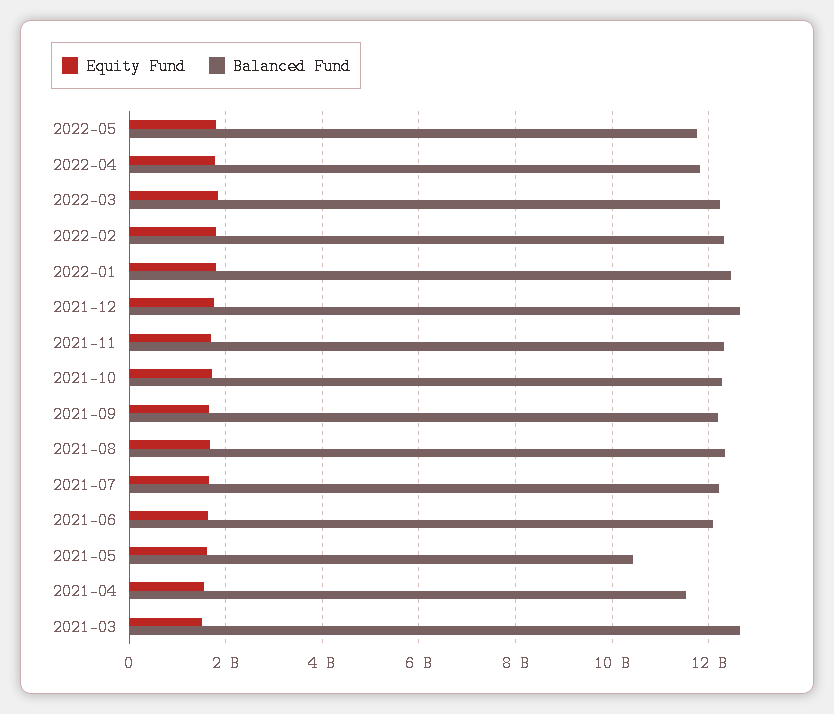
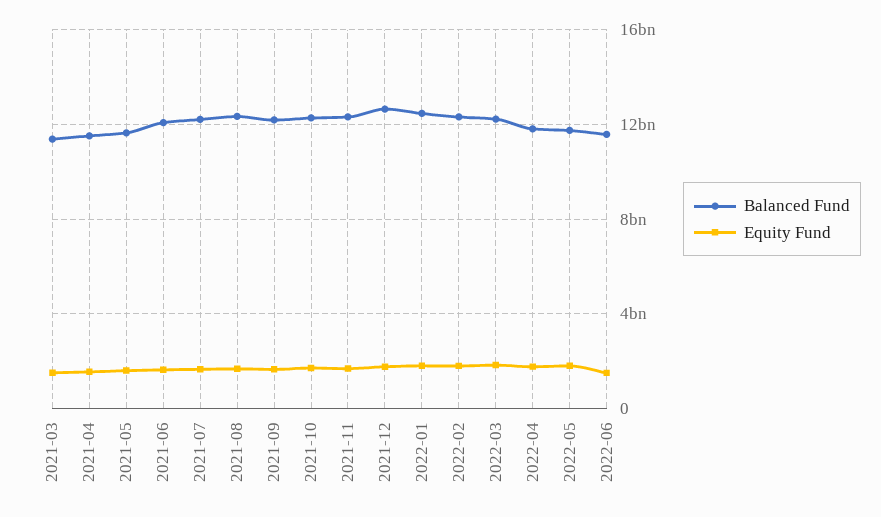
Balanced Fund, 2021-05: 10400000000 -> 11500000000
Balanced Fund, 2021-03: 12600000000 -> 11500000000
Balanced Fund, 2022-06: none -> 11500000000
Equity Fund, 2022-06: none -> 1500000000

